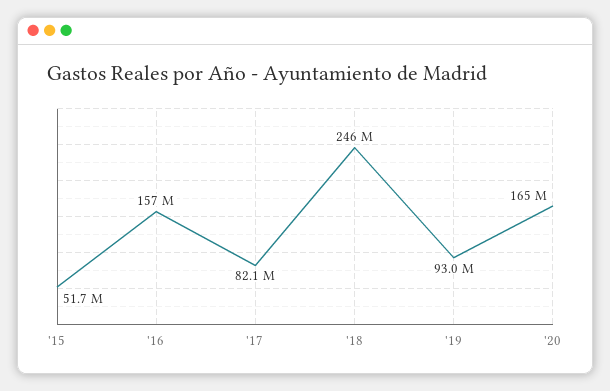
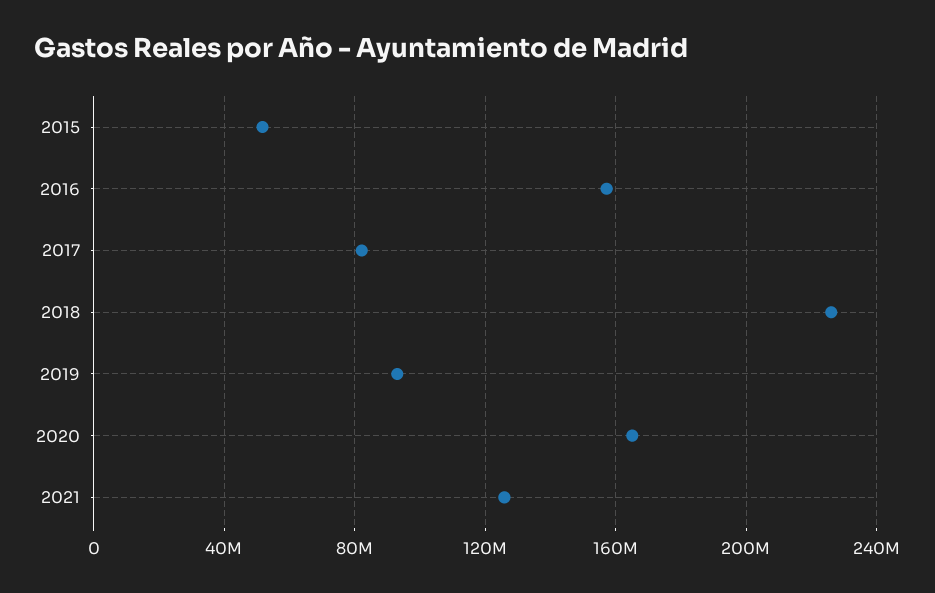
'18: 246000000 -> 225000000
2021: none -> 125000000

